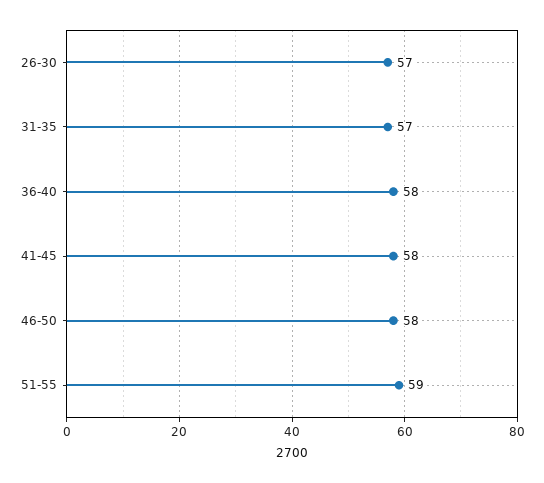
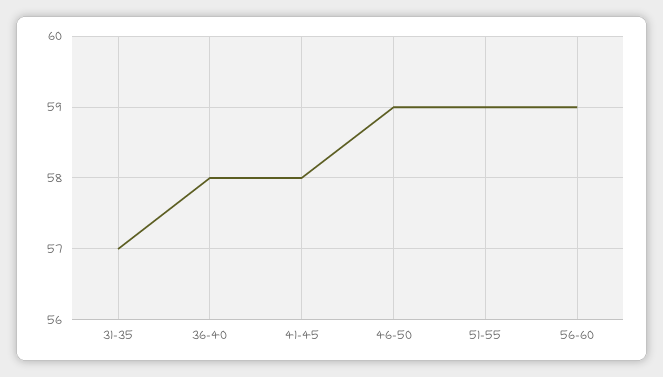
26-30: 57 -> none
46-50: 58 -> 59
56-60: none -> 59

